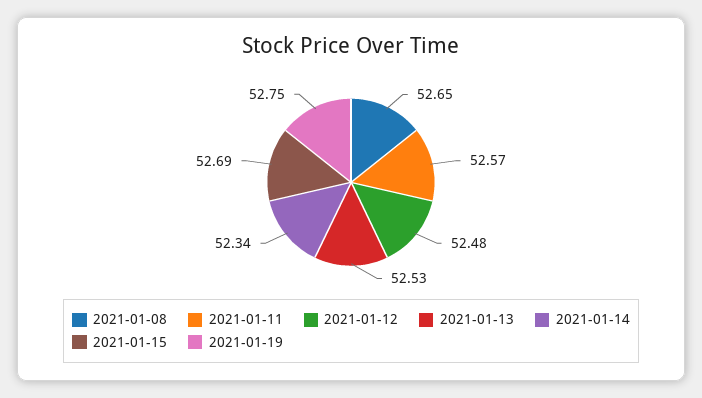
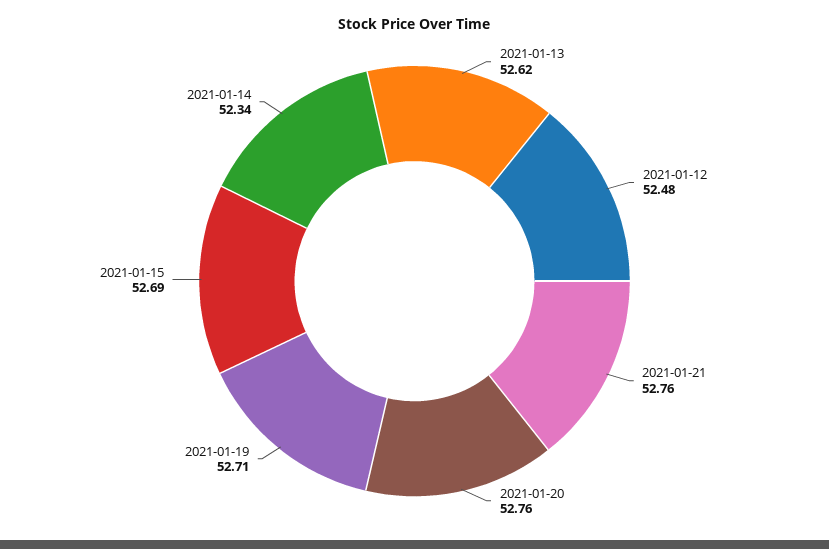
2021-01-08: 52.65 -> none
2021-01-11: 52.57 -> none
2021-01-13: 52.53 -> 52.62
2021-01-19: 52.75 -> 52.71
2021-01-21: none -> 52.76
2021-01-20: none -> 52.76

